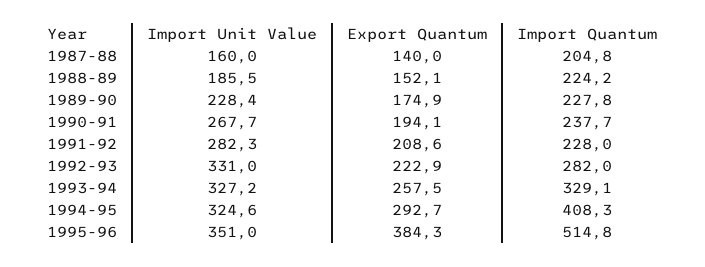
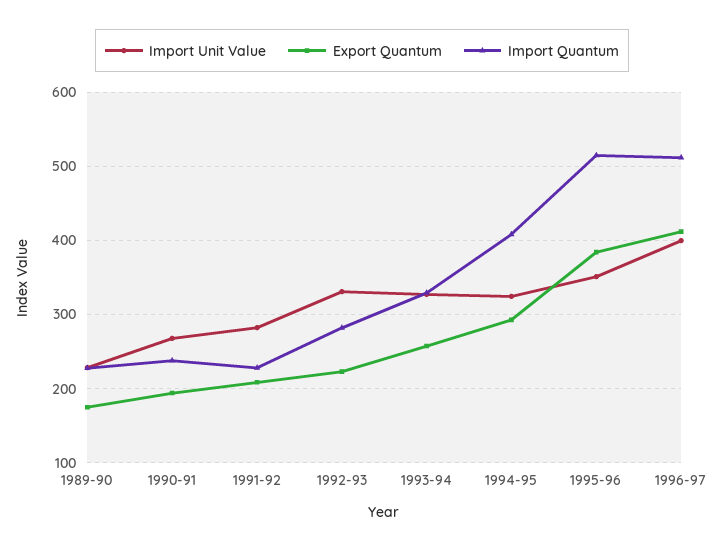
Import Unit Value, 1987-88: 160 -> none
Export Quantum, 1987-88: 140 -> none
Import Quantum, 1987-88: 204.8 -> none
Import Unit Value, 1988-89: 185.5 -> none
Export Quantum, 1988-89: 152.1 -> none
Import Quantum, 1988-89: 224.2 -> none
Import Unit Value, 1996-97: none -> 400
Export Quantum, 1996-97: none -> 410
Import Quantum, 1996-97: none -> 510

